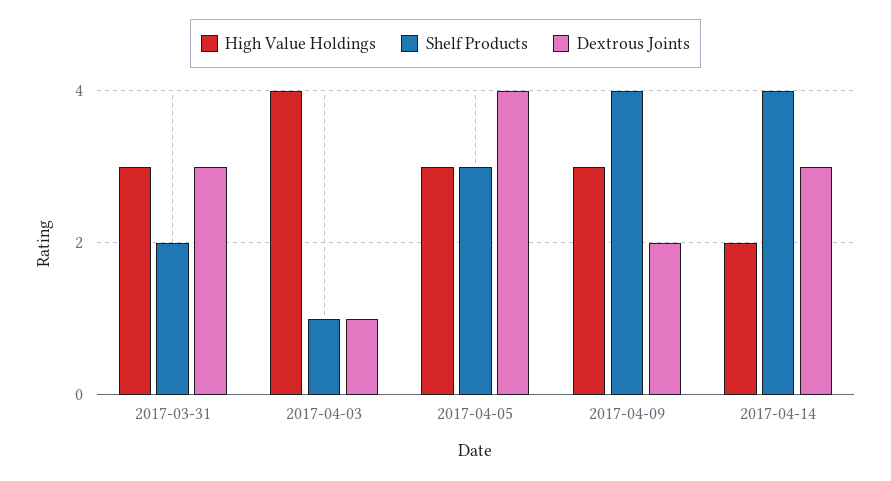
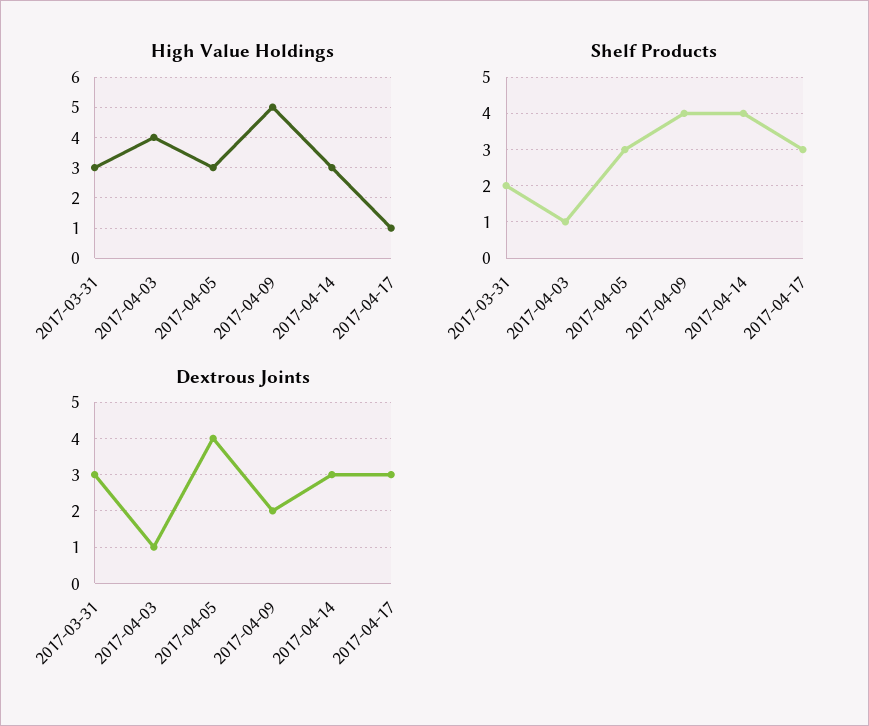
High Value Holdings, 2017-04-09: 3 -> 5
High Value Holdings, 2017-04-14: 2 -> 3
High Value Holdings, 2017-04-17: none -> 1
Shelf Products, 2017-04-17: none -> 3
Dextrous Joints, 2017-04-17: none -> 3

